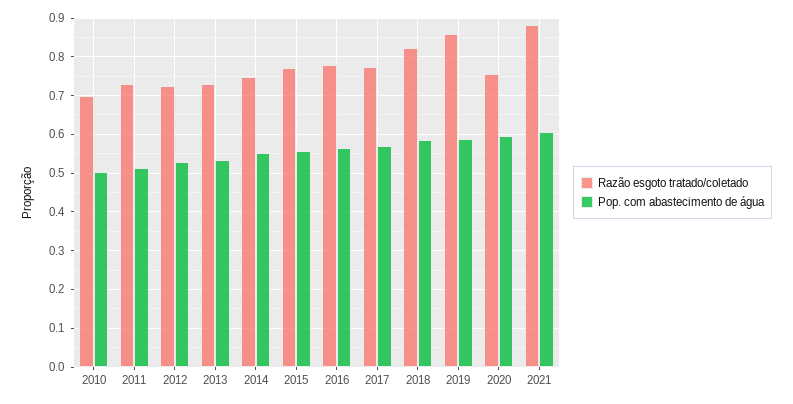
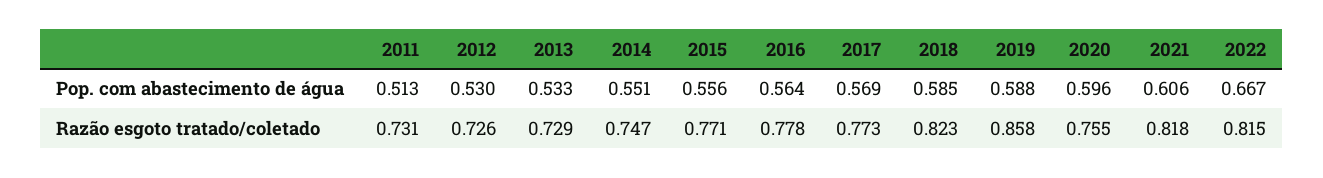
Razão esgoto tratado/coletado, 2010: 0.7 -> none
Pop. com abastecimento de água, 2010: 0.5 -> none
Razão esgoto tratado/coletado, 2021: 0.88 -> 0.818
Pop. com abastecimento de água, 2022: none -> 0.667
Razão esgoto tratado/coletado, 2022: none -> 0.815

